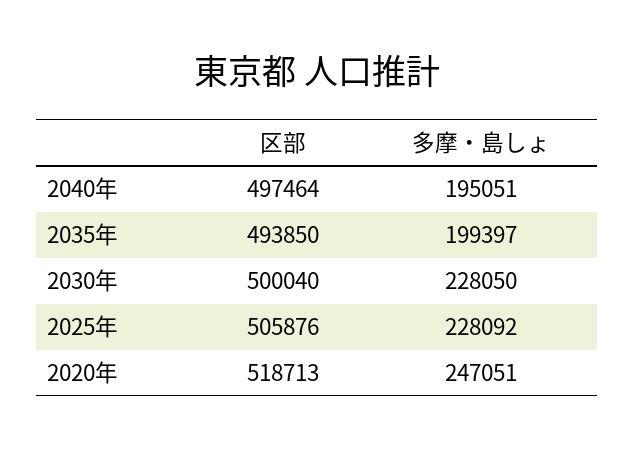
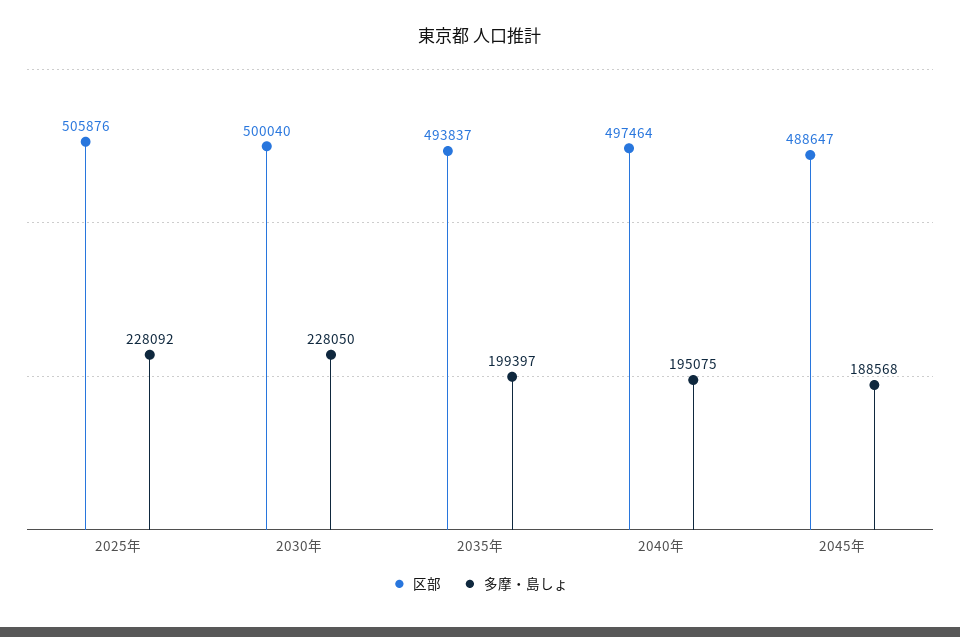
多摩・島しょ, 2040年: 195051 -> 195075
区部, 2035年: 493850 -> 493837
区部, 2020年: 518713 -> none
多摩・島しょ, 2020年: 247051 -> none
区部, 2045年: none -> 488647
多摩・島しょ, 2045年: none -> 188568

